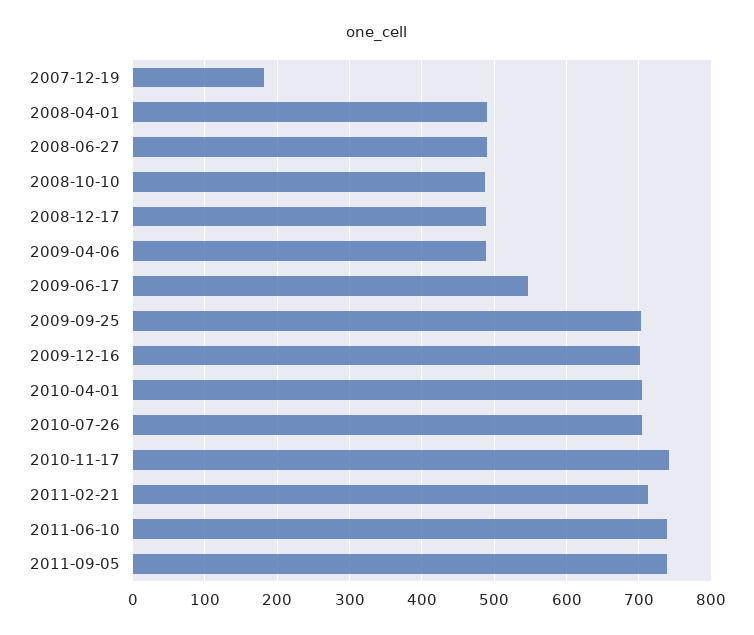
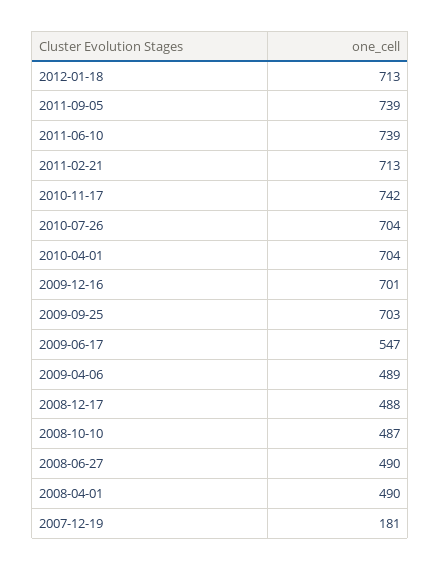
2012-01-18: none -> 713

